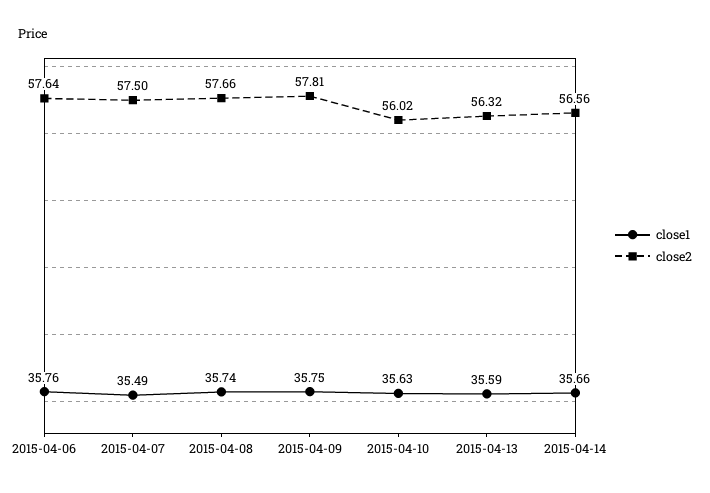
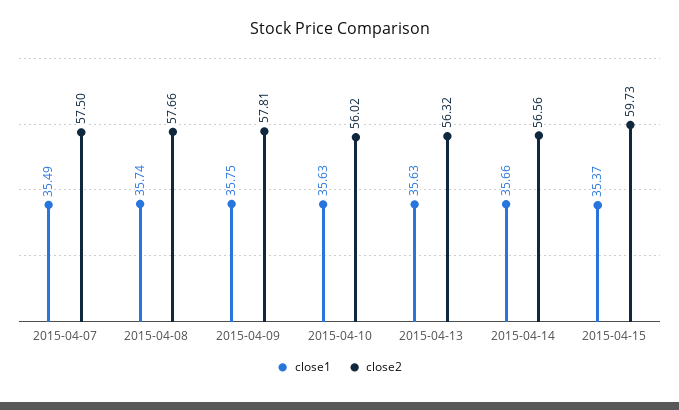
close1, 2015-04-06: 35.76 -> none
close2, 2015-04-06: 57.64 -> none
close1, 2015-04-13: 35.59 -> 35.63
close1, 2015-04-15: none -> 35.37
close2, 2015-04-15: none -> 59.73

